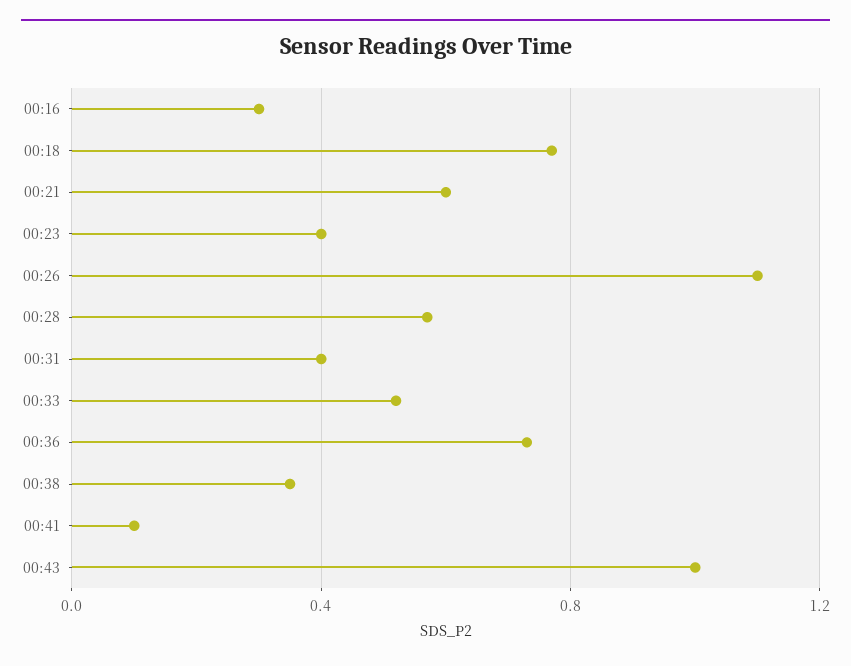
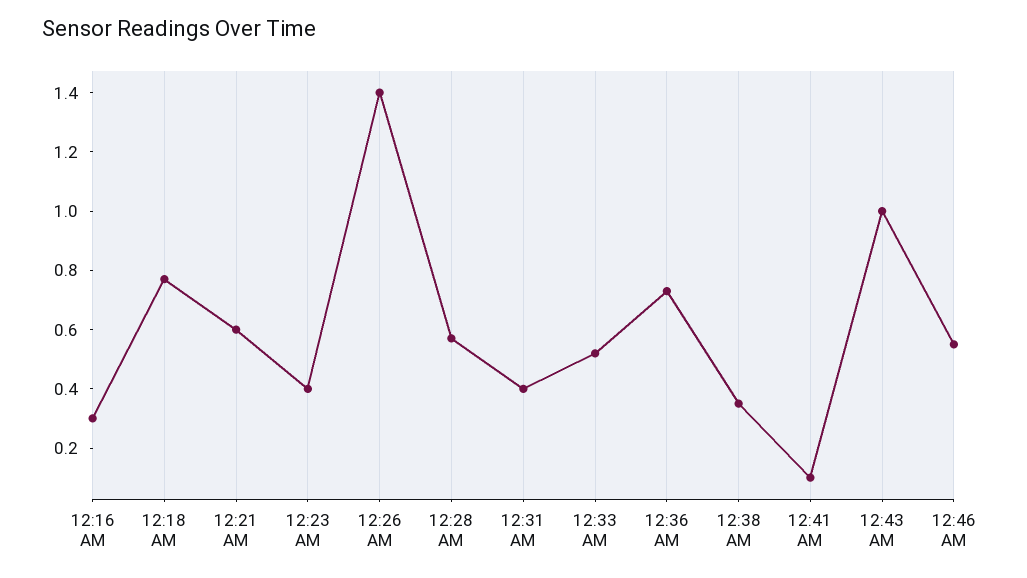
00:26: 1.1 -> 1.4
12:46 AM: none -> 0.55

